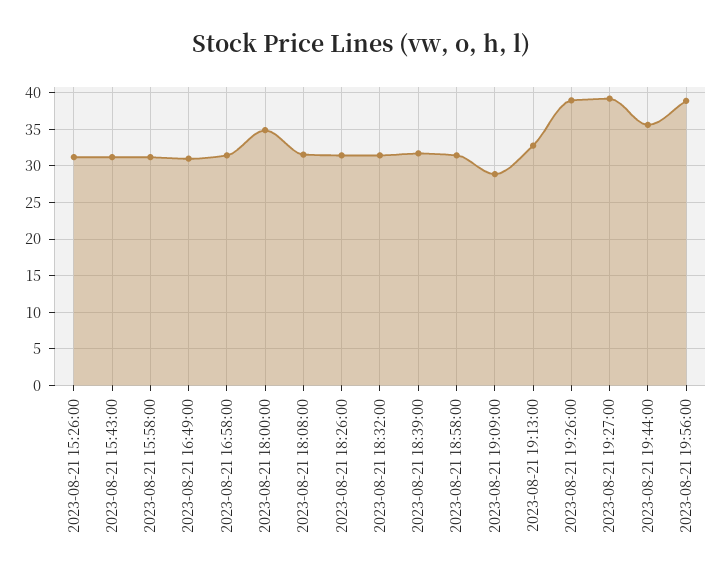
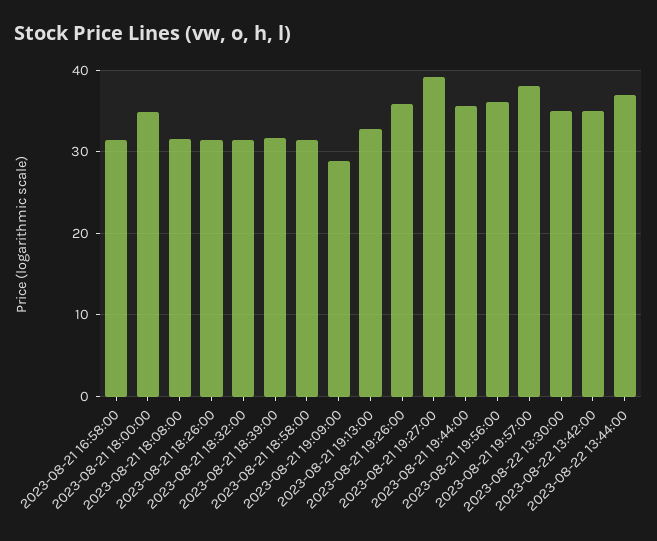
2023-08-21 15:26:00: 31 -> none
2023-08-21 15:43:00: 31 -> none
2023-08-21 15:58:00: 31 -> none
2023-08-21 16:49:00: 31 -> none
2023-08-21 19:26:00: 39 -> 36
2023-08-21 19:56:00: 39 -> 36
2023-08-21 19:57:00: none -> 38
2023-08-22 13:30:00: none -> 35
2023-08-22 13:42:00: none -> 35
2023-08-22 13:44:00: none -> 37

